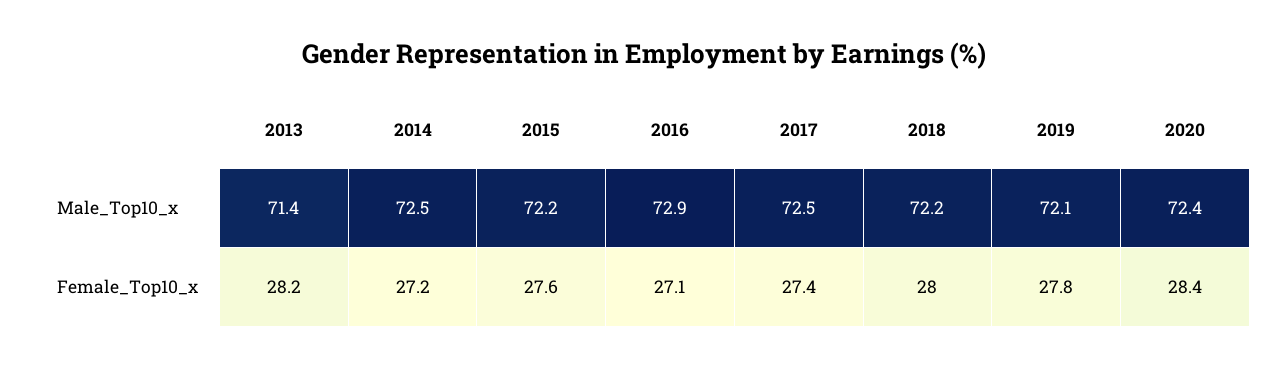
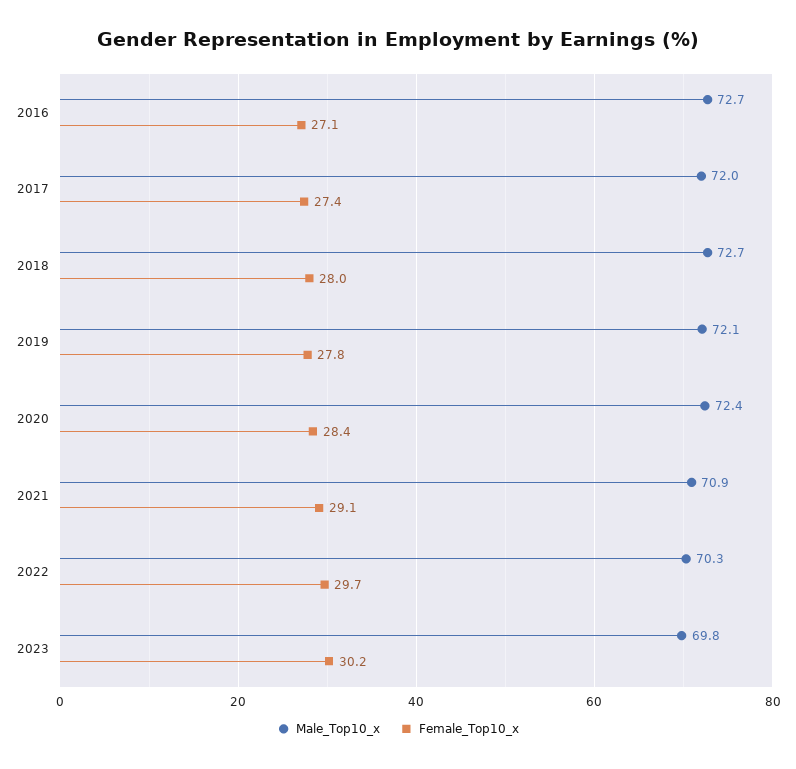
Male_Top10_x, 2013: 71.4 -> none
Male_Top10_x, 2014: 72.5 -> none
Male_Top10_x, 2015: 72.2 -> none
Male_Top10_x, 2016: 72.9 -> 72.7
Male_Top10_x, 2017: 72.5 -> 72
Male_Top10_x, 2018: 72.2 -> 72.7
Female_Top10_x, 2013: 28.2 -> none
Female_Top10_x, 2014: 27.2 -> none
Female_Top10_x, 2015: 27.6 -> none
Male_Top10_x, 2021: none -> 70.9
Female_Top10_x, 2021: none -> 29.1
Male_Top10_x, 2022: none -> 70.3
Female_Top10_x, 2022: none -> 29.7
Male_Top10_x, 2023: none -> 69.8
Female_Top10_x, 2023: none -> 30.2

